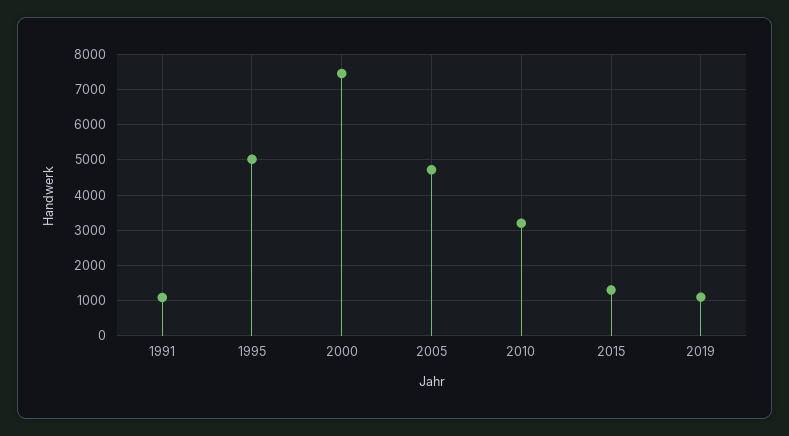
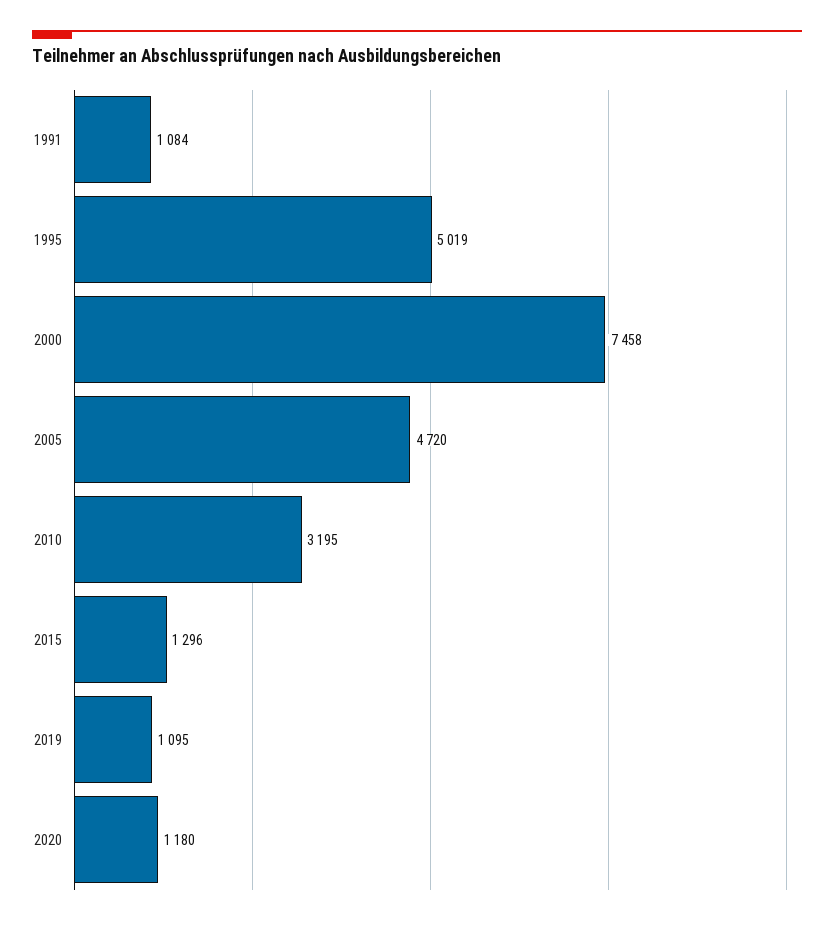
2020: none -> 1180

